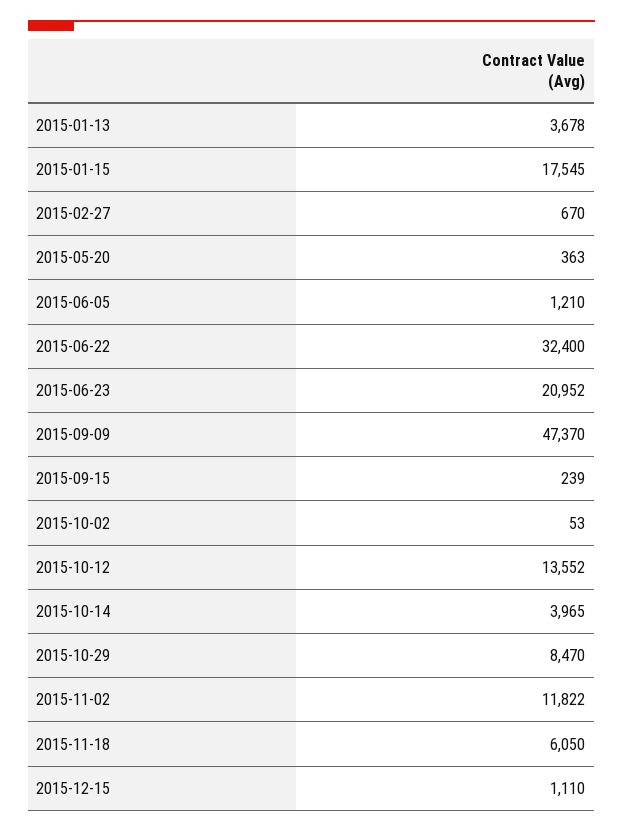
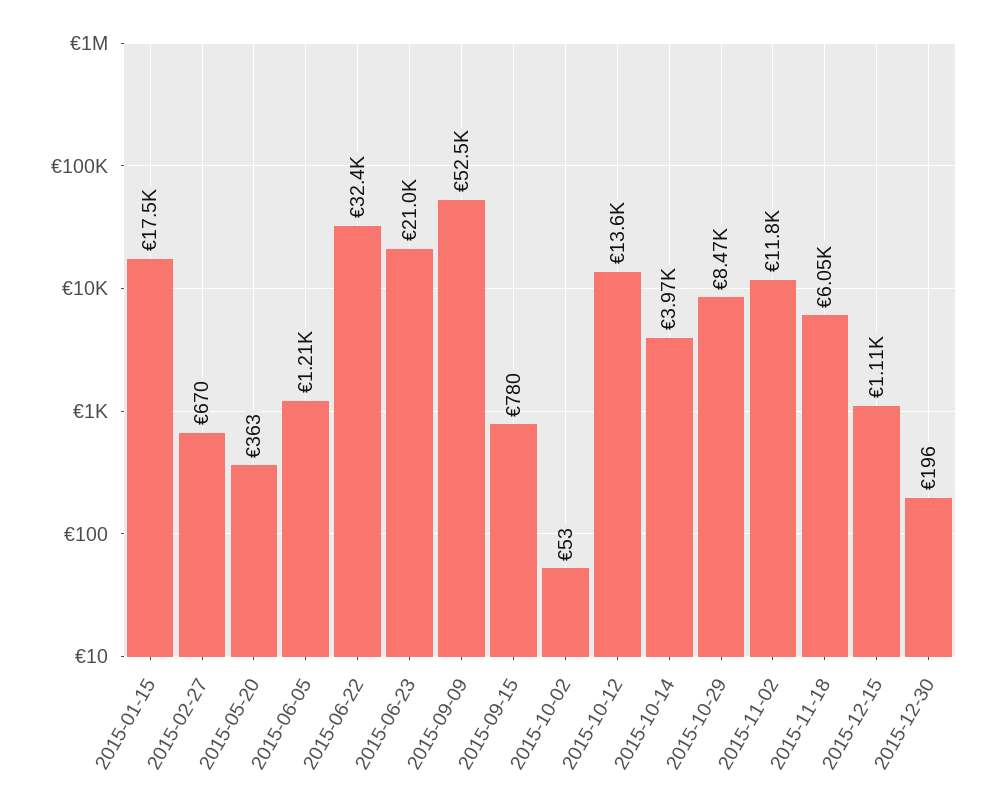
2015-01-13: 3678 -> none
2015-09-09: 47370 -> 52500
2015-09-15: 239 -> 780
2015-12-30: none -> 196

